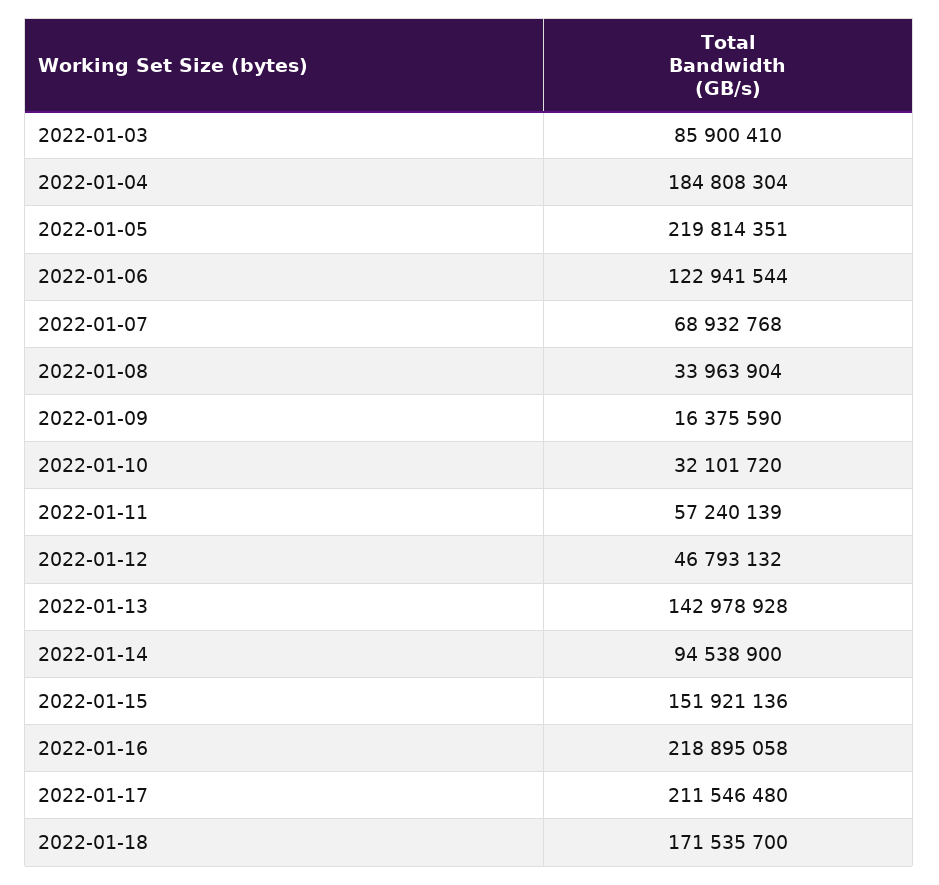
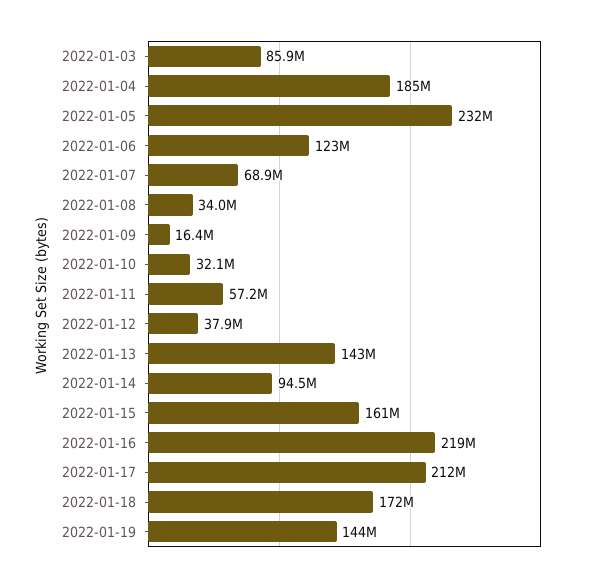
2022-01-05: 219814351 -> 232000000
2022-01-12: 46793132 -> 37900000
2022-01-15: 151921136 -> 161000000
2022-01-19: none -> 144000000

